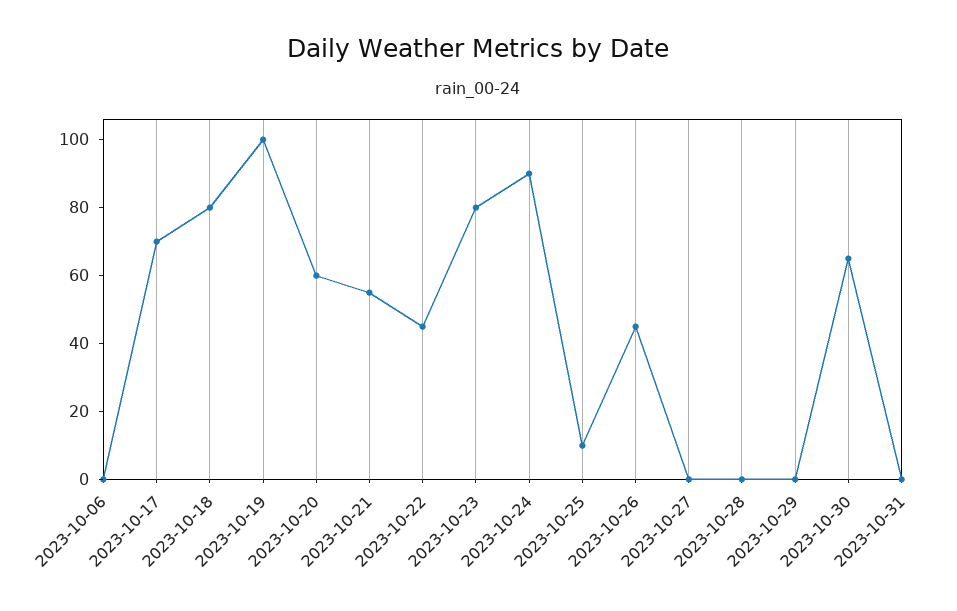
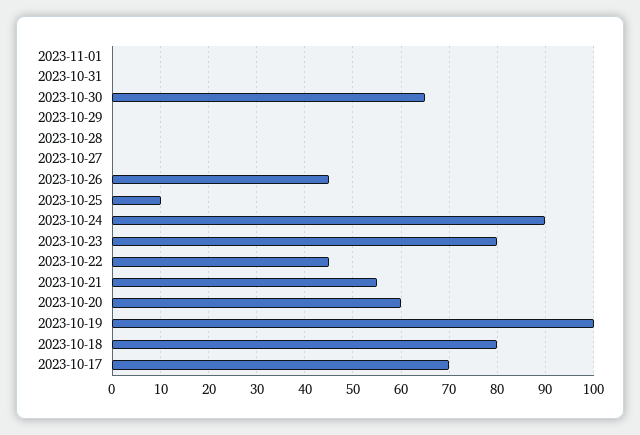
2023-10-06: 0 -> none
2023-11-01: none -> 0

